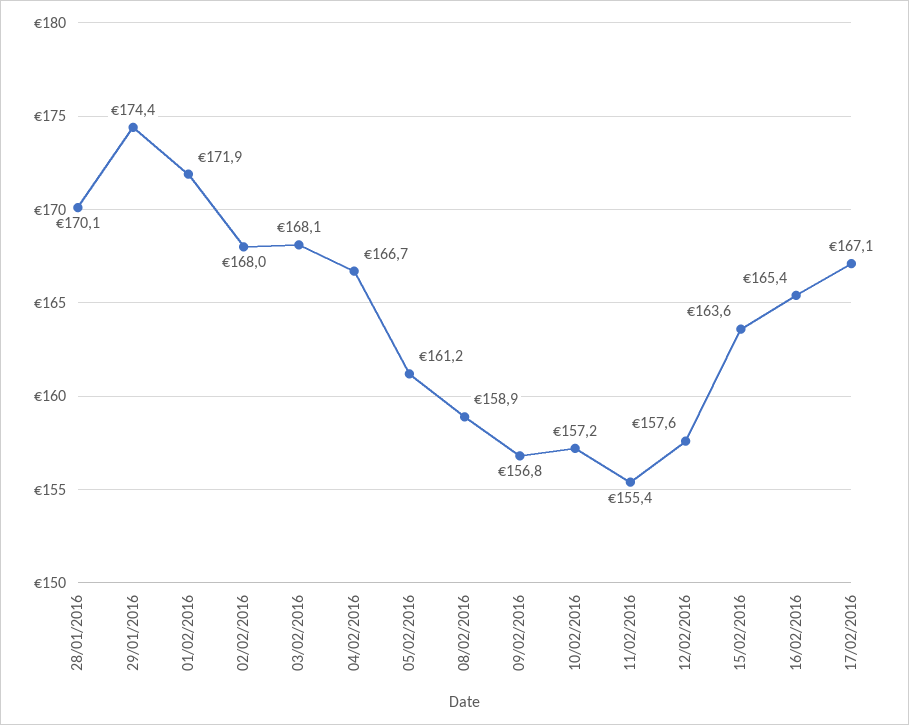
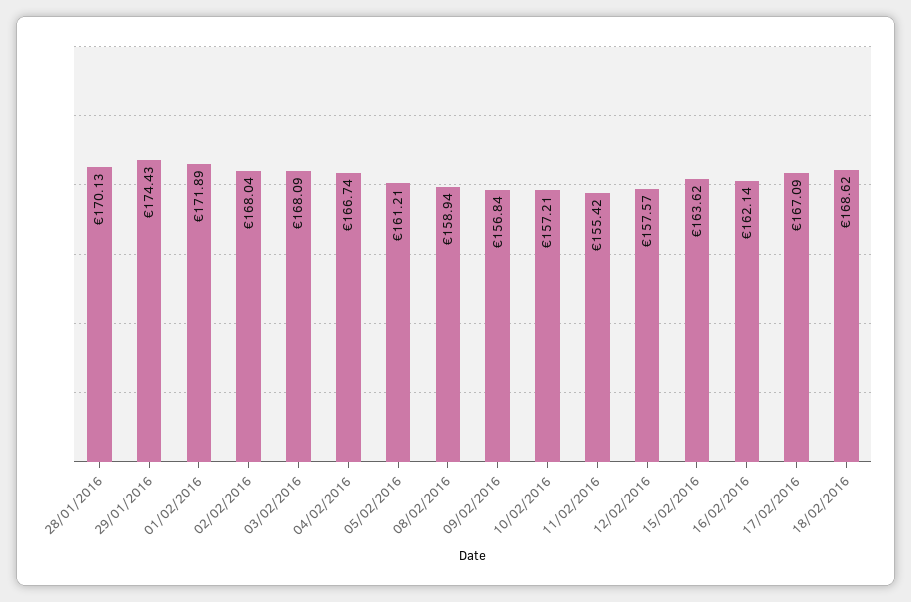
16/02/2016: 165.4 -> 162.14
18/02/2016: none -> 168.62

